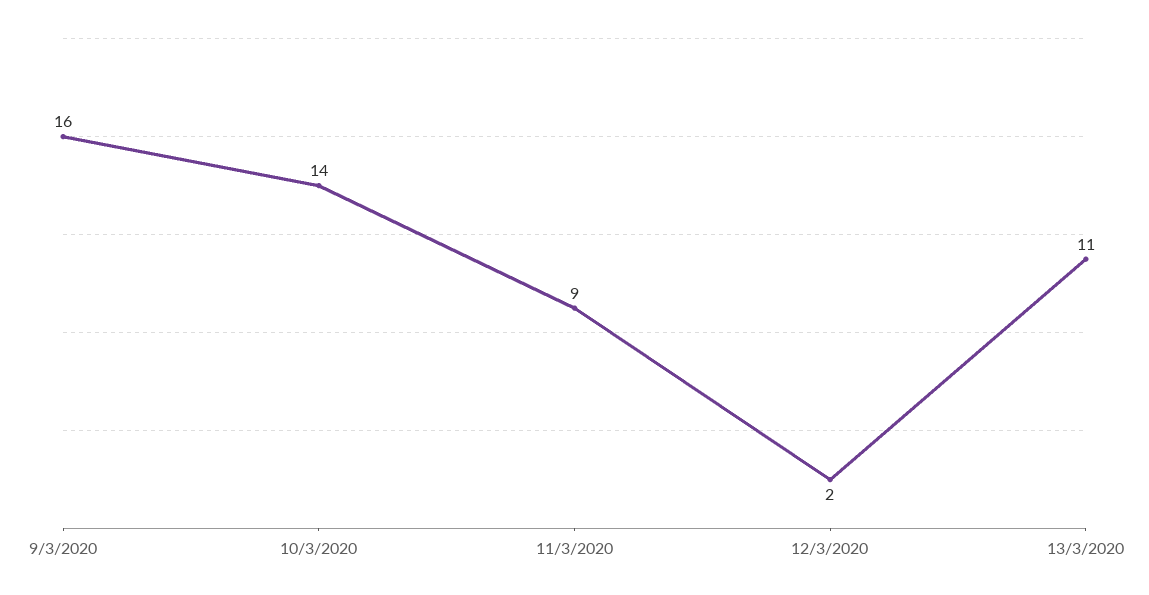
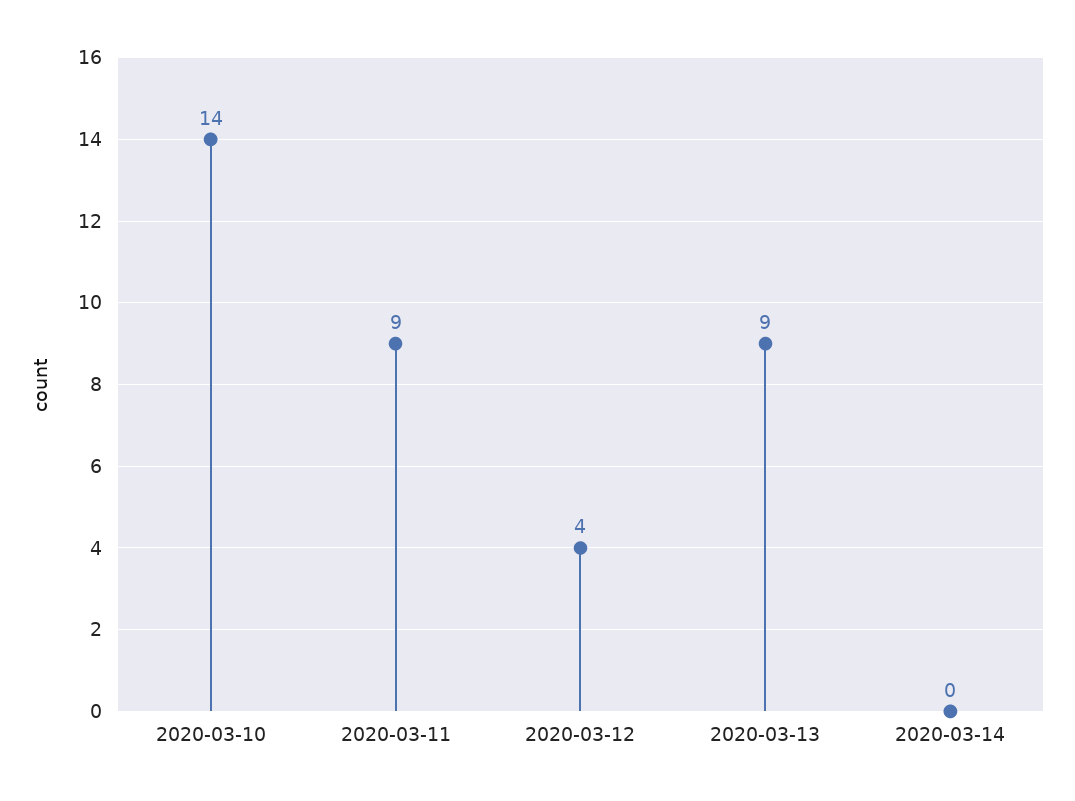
9/3/2020: 16 -> none
12/3/2020: 2 -> 4
13/3/2020: 11 -> 9
2020-03-14: none -> 0

